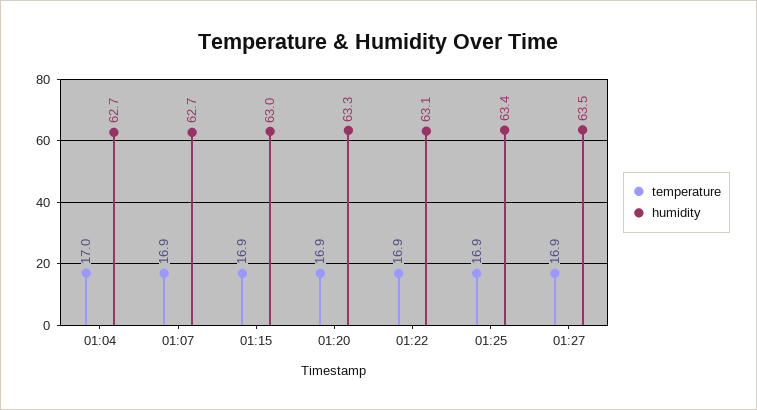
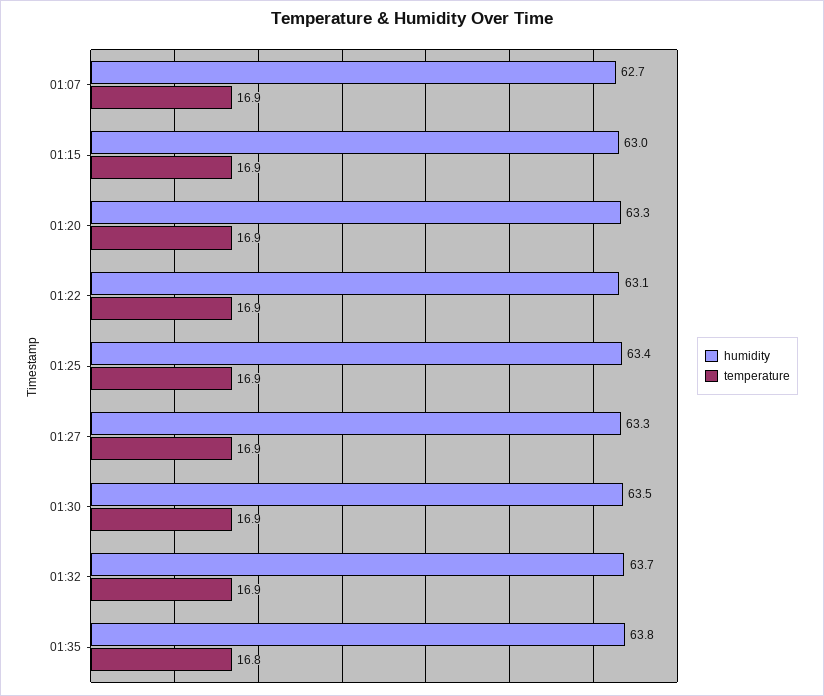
temperature, 01:04: 17 -> none
humidity, 01:04: 62.7 -> none
humidity, 01:27: 63.5 -> 63.3
humidity, 01:30: none -> 63.5
temperature, 01:30: none -> 16.9
humidity, 01:32: none -> 63.7
temperature, 01:32: none -> 16.9
humidity, 01:35: none -> 63.8
temperature, 01:35: none -> 16.8

